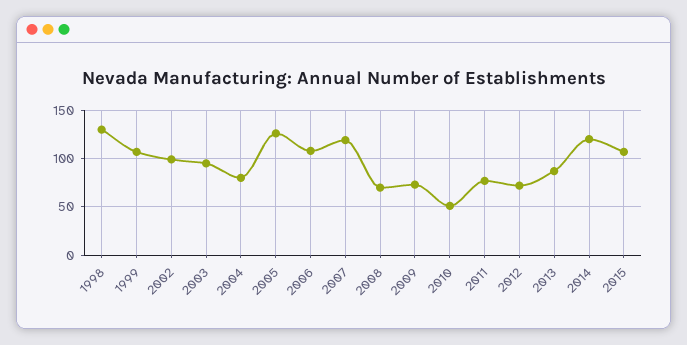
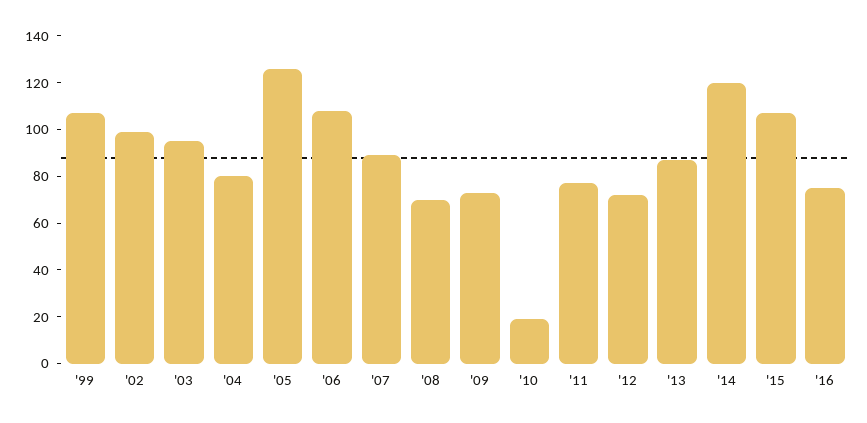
1998: 130 -> none
2007: 120 -> 90
2010: 50 -> 20
'16: none -> 75

